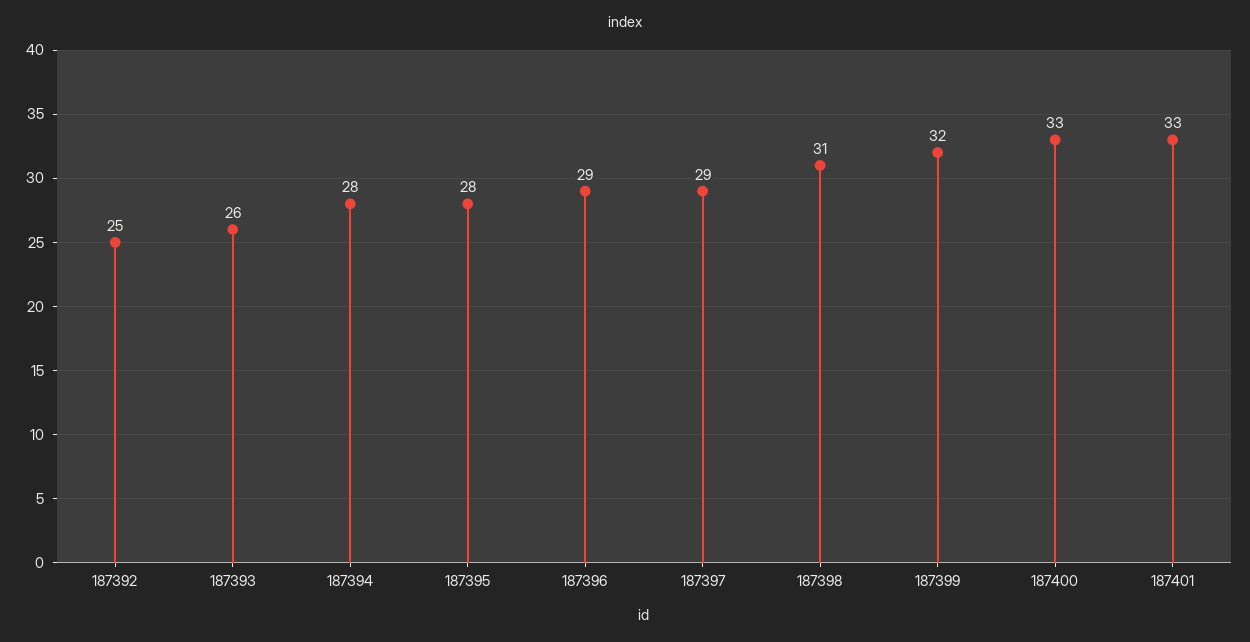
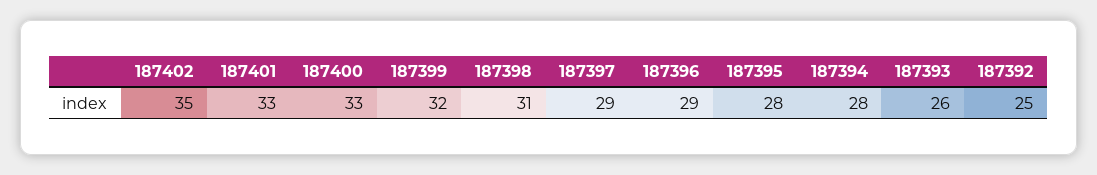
187402: none -> 35

